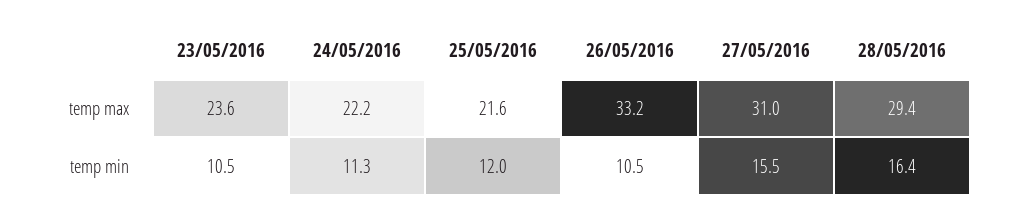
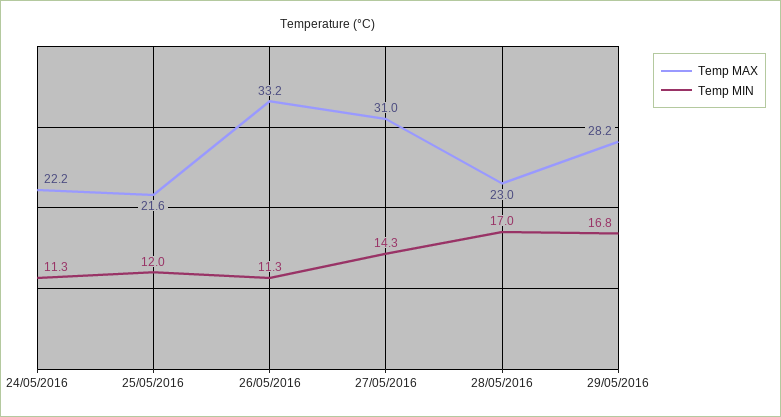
temp max, 23/05/2016: 23.6 -> none
temp max, 28/05/2016: 29.4 -> 23
temp min, 23/05/2016: 10.5 -> none
temp min, 26/05/2016: 10.5 -> 11.3
temp min, 27/05/2016: 15.5 -> 14.3
temp min, 28/05/2016: 16.4 -> 17
temp max, 29/05/2016: none -> 28.2
temp min, 29/05/2016: none -> 16.8

